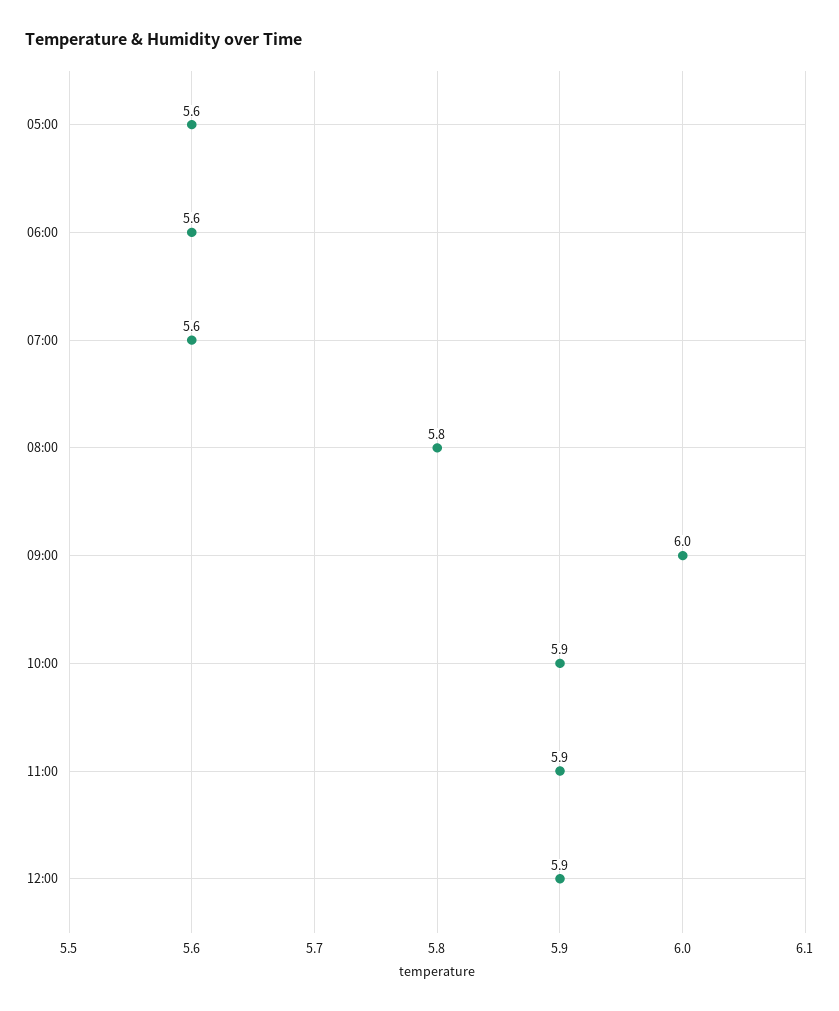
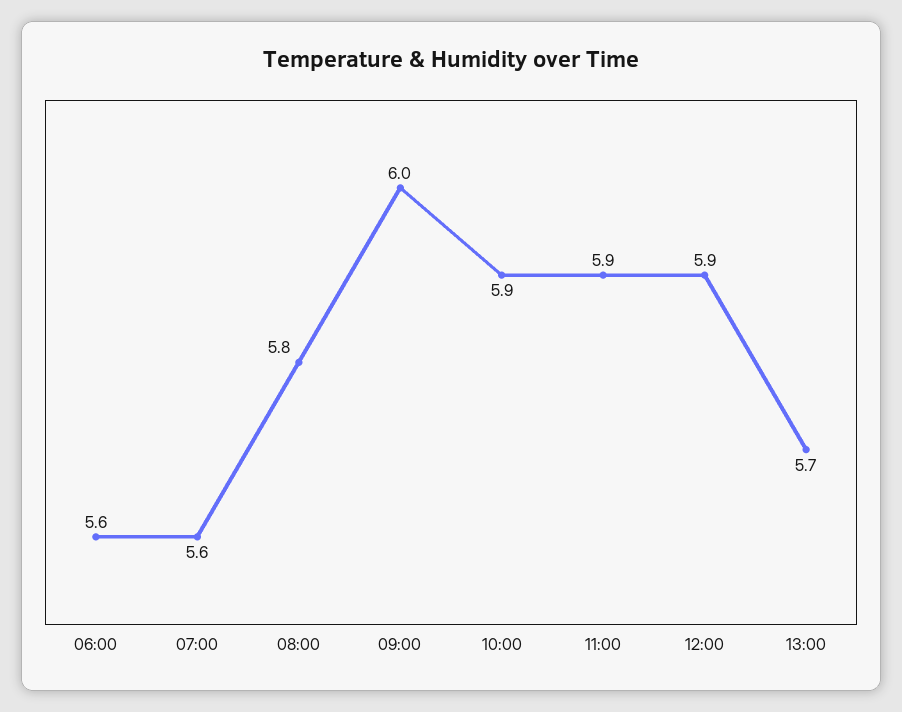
05:00: 5.6 -> none
13:00: none -> 5.7

